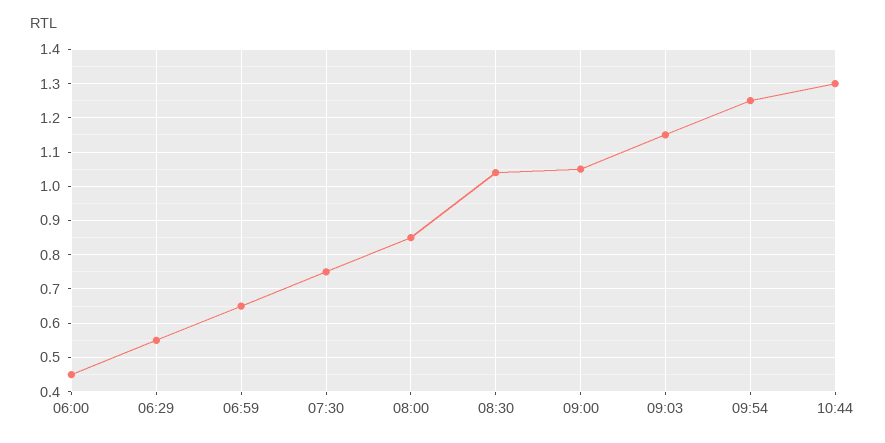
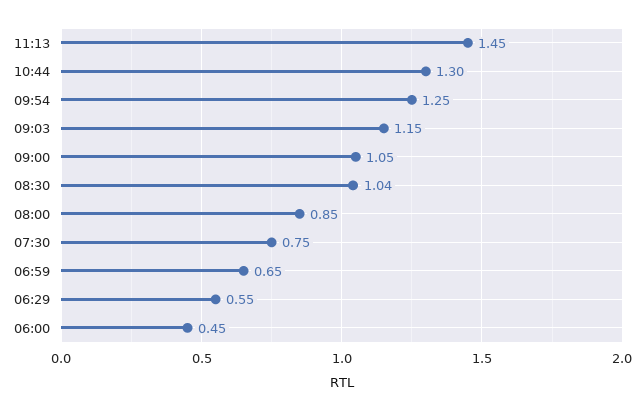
11:13: none -> 1.45

